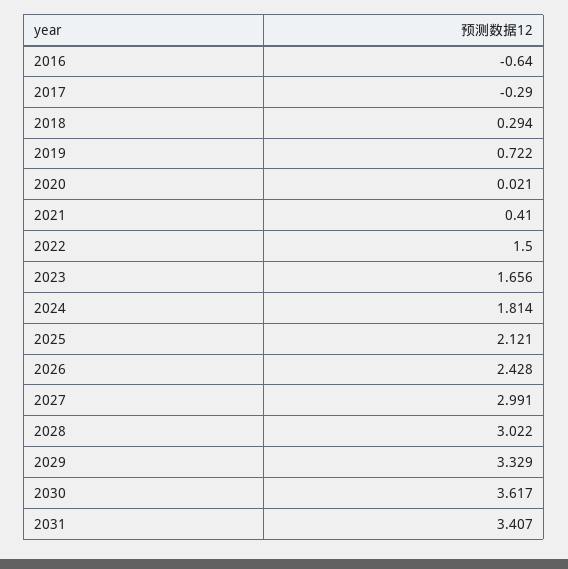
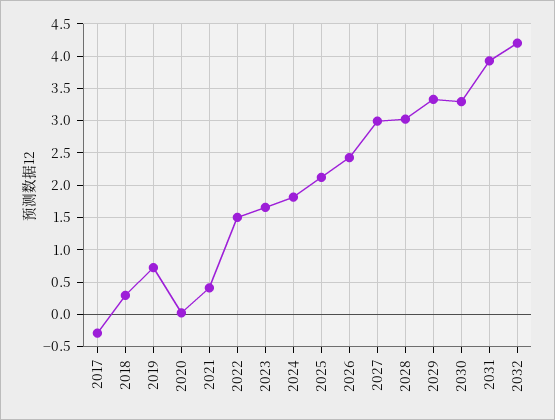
2016: -0.64 -> none
2030: 3.617 -> 3.3
2031: 3.407 -> 3.9
2032: none -> 4.2

